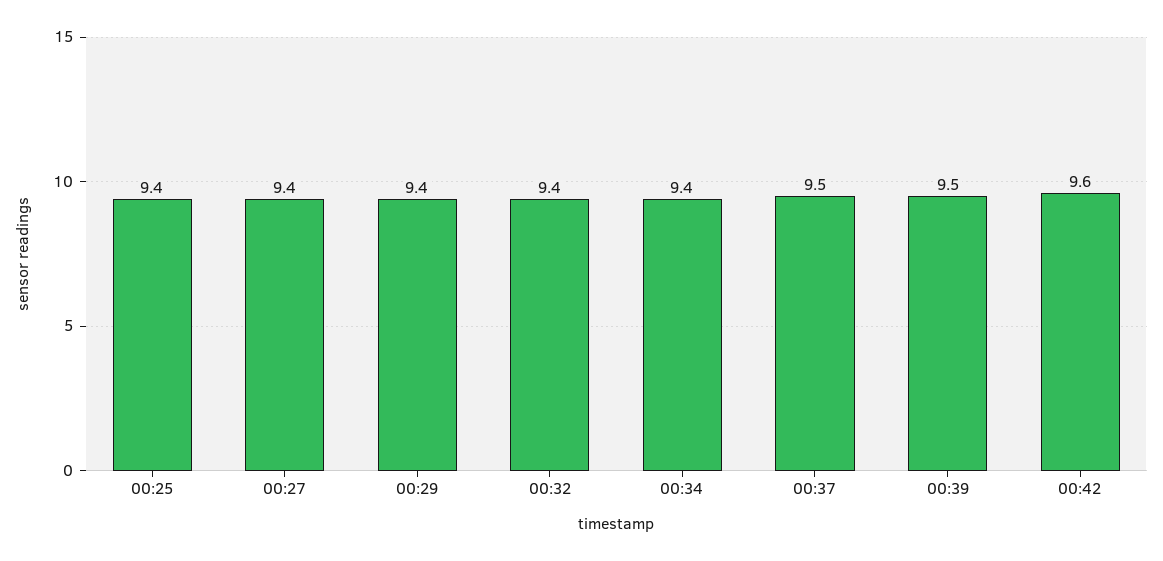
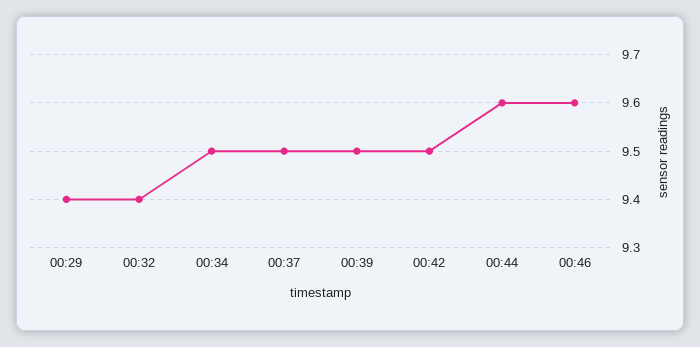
00:25: 9.4 -> none
00:27: 9.4 -> none
00:34: 9.4 -> 9.5
00:42: 9.6 -> 9.5
00:44: none -> 9.6
00:46: none -> 9.6

